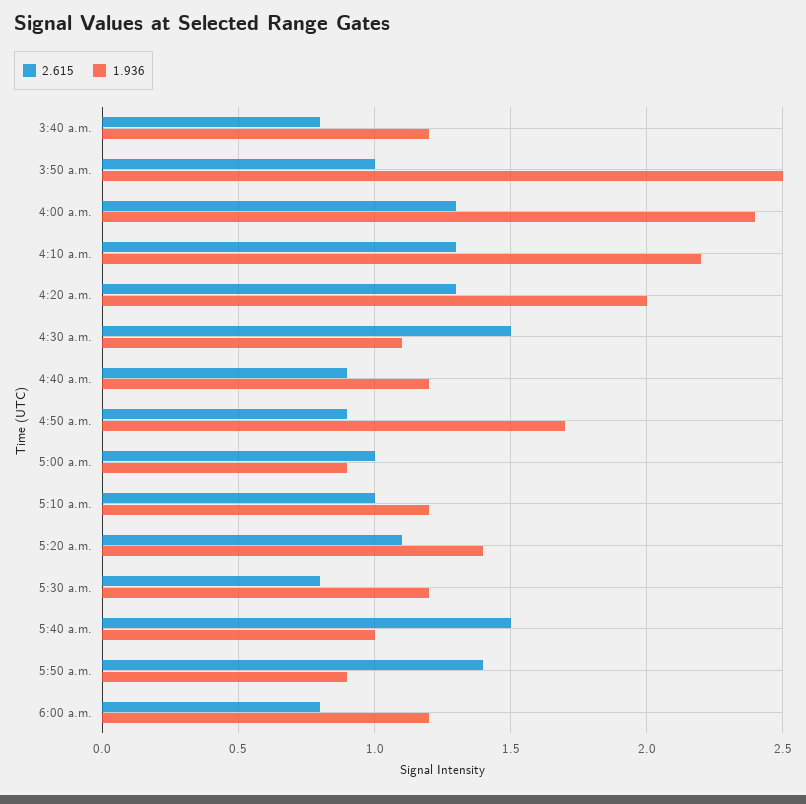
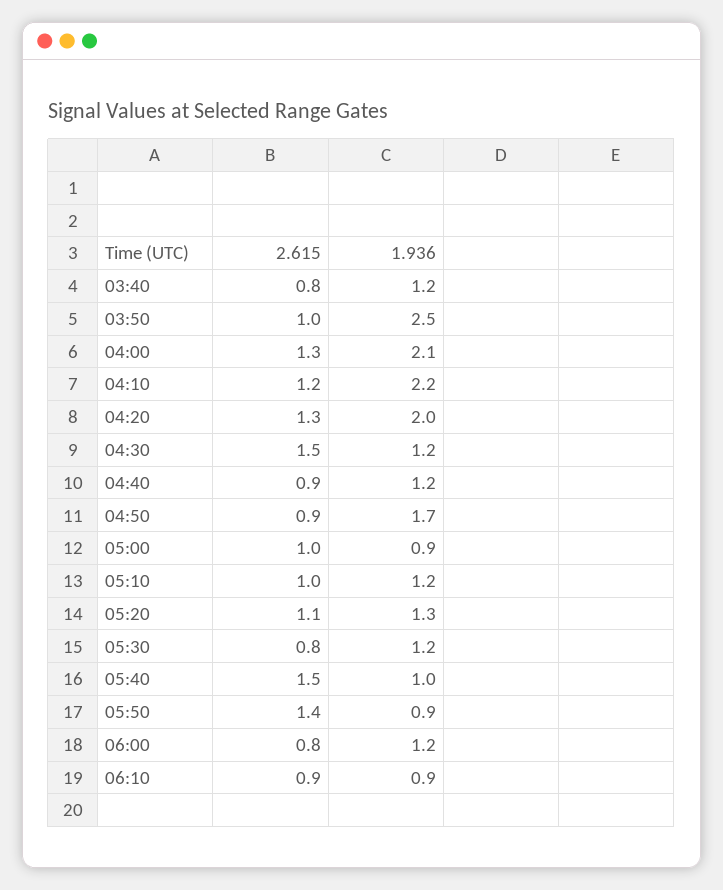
1.936, 4:00 a.m.: 2.4 -> 2.1
2.615, 4:10 a.m.: 1.3 -> 1.2
1.936, 4:30 a.m.: 1.1 -> 1.2
1.936, 5:20 a.m.: 1.4 -> 1.3
2.615, 06:10: none -> 0.9
1.936, 06:10: none -> 0.9

